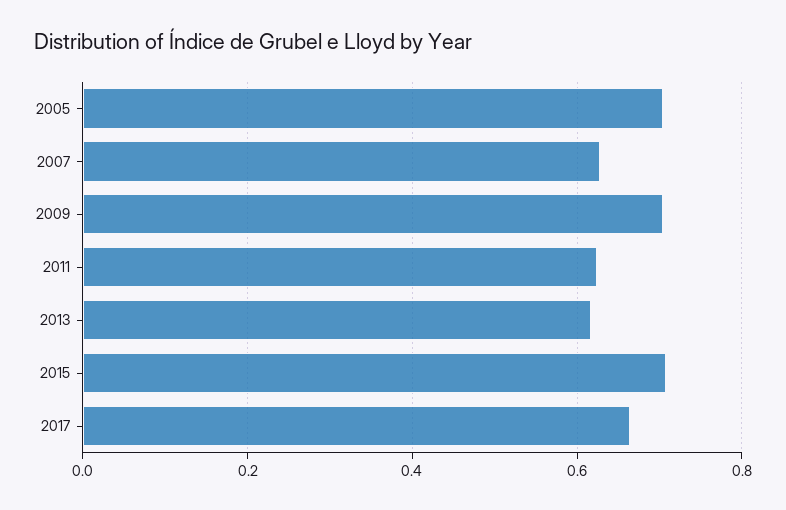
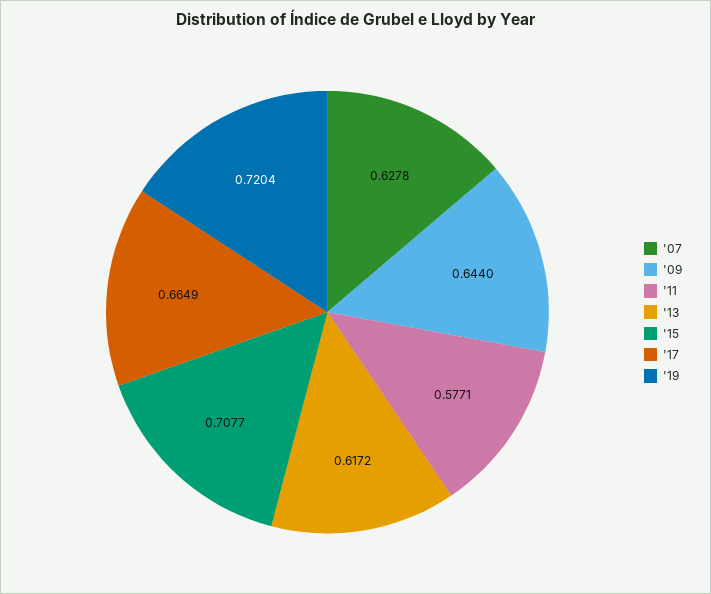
2005: 0.7 -> none
2009: 0.7 -> 0.644
2011: 0.62 -> 0.5771
'19: none -> 0.7204

